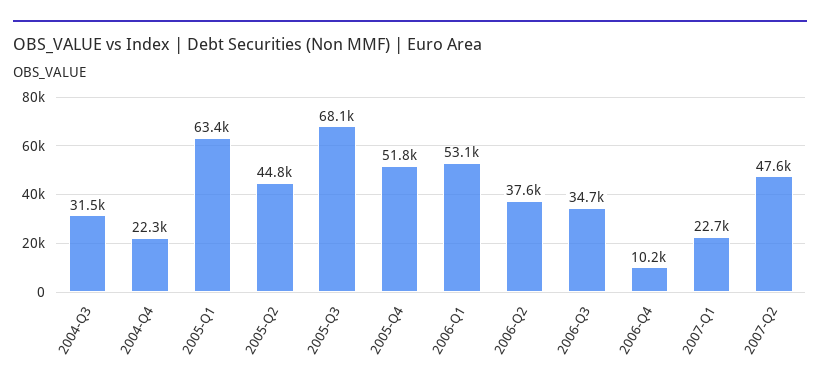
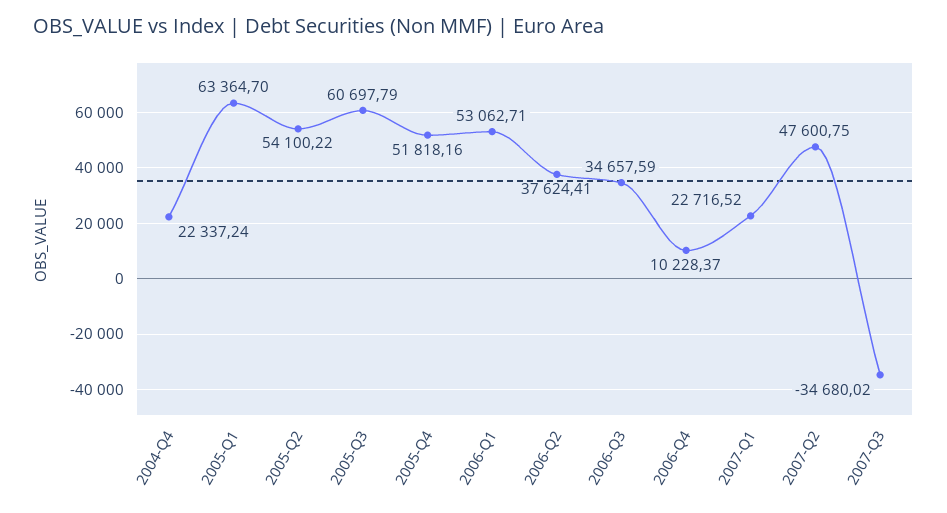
2004-Q3: 31500 -> none
2005-Q2: 44800 -> 54100.22
2005-Q3: 68100 -> 60697.79
2007-Q3: none -> -34680.02

